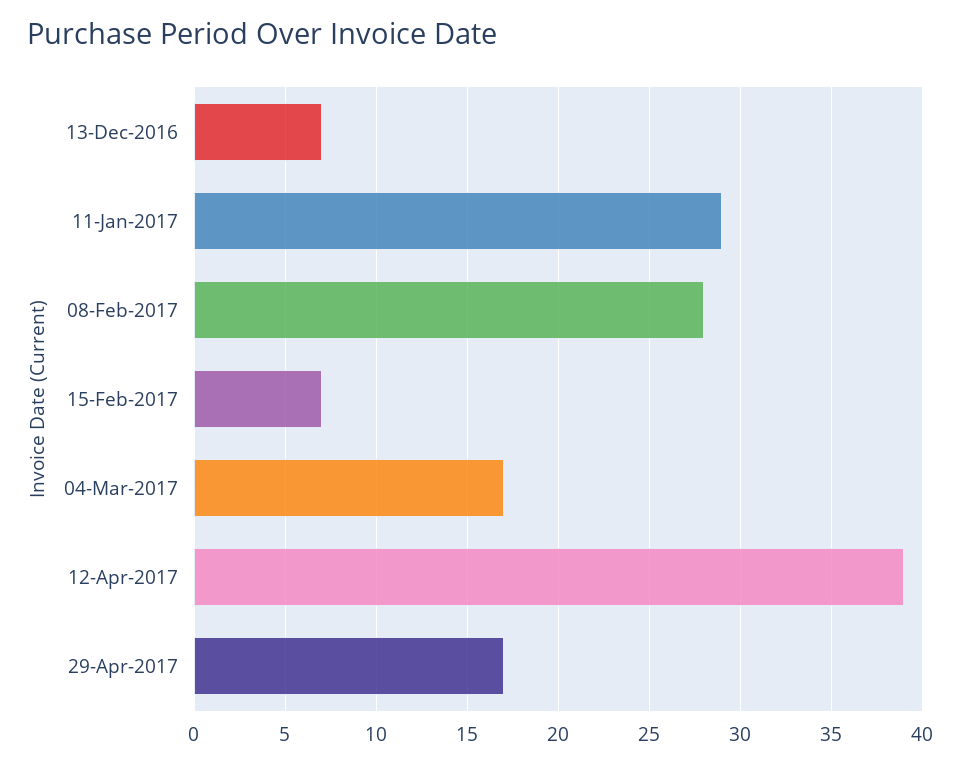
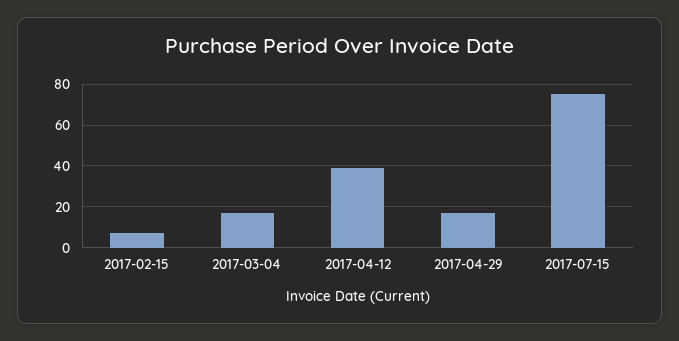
13-Dec-2016: 7 -> none
11-Jan-2017: 29 -> none
08-Feb-2017: 28 -> none
2017-07-15: none -> 75

